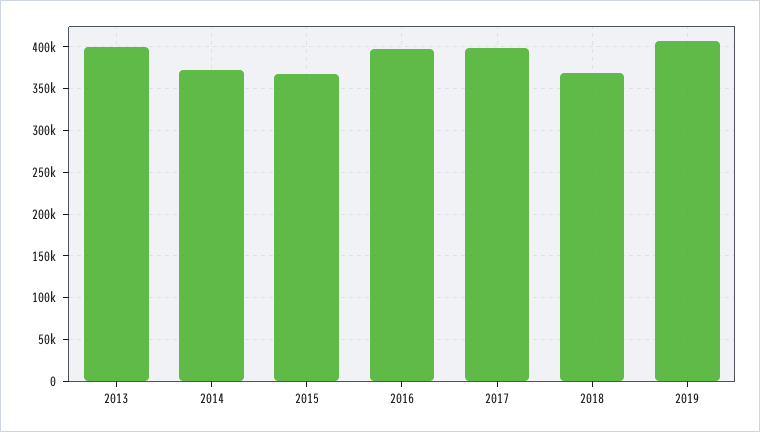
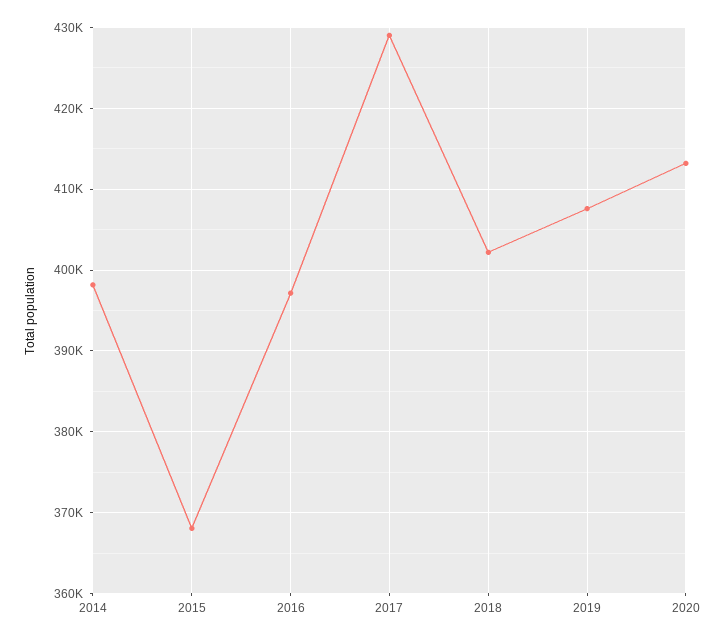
2013: 400000 -> none
2014: 370000 -> 398000
2017: 400000 -> 429000
2018: 370000 -> 402000
2020: none -> 413000

